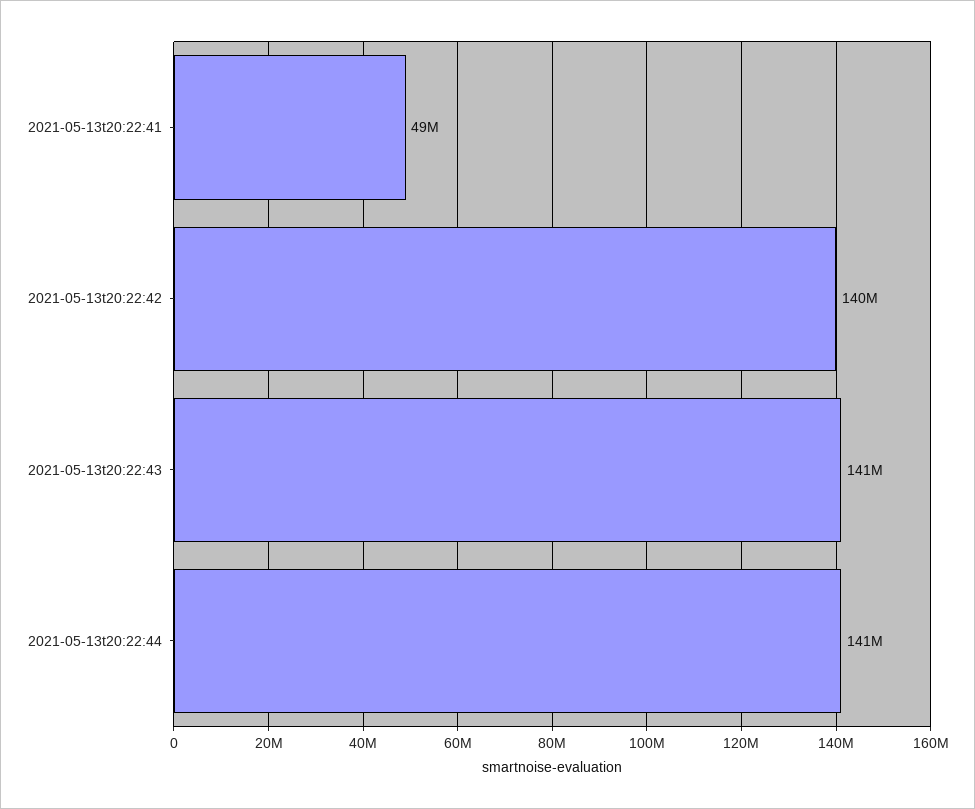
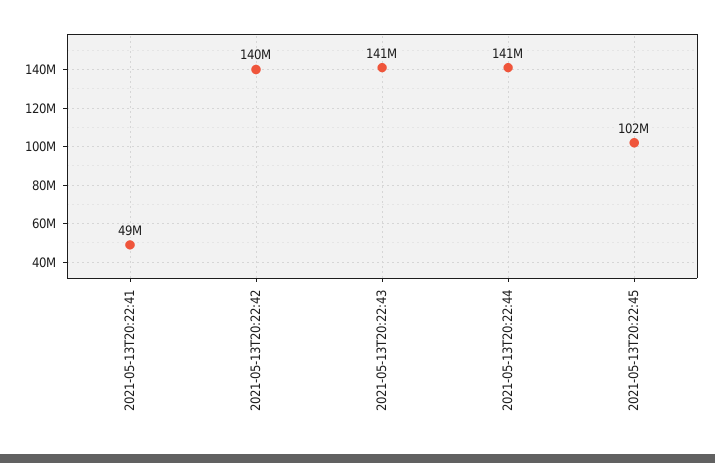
2021-05-13T20:22:45: none -> 102000000

